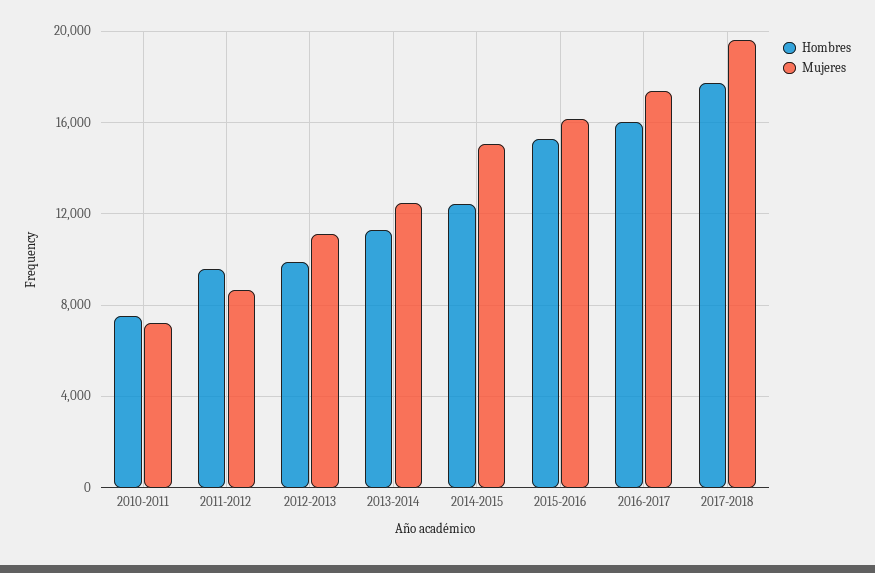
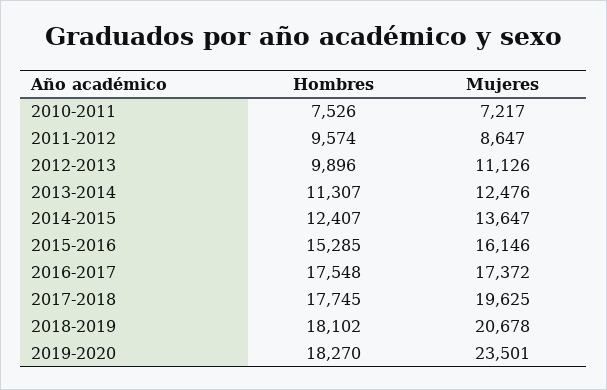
Mujeres, 2014-2015: 15000 -> 13647
Hombres, 2016-2017: 16000 -> 17548
Hombres, 2018-2019: none -> 18102
Mujeres, 2018-2019: none -> 20678
Hombres, 2019-2020: none -> 18270
Mujeres, 2019-2020: none -> 23501

